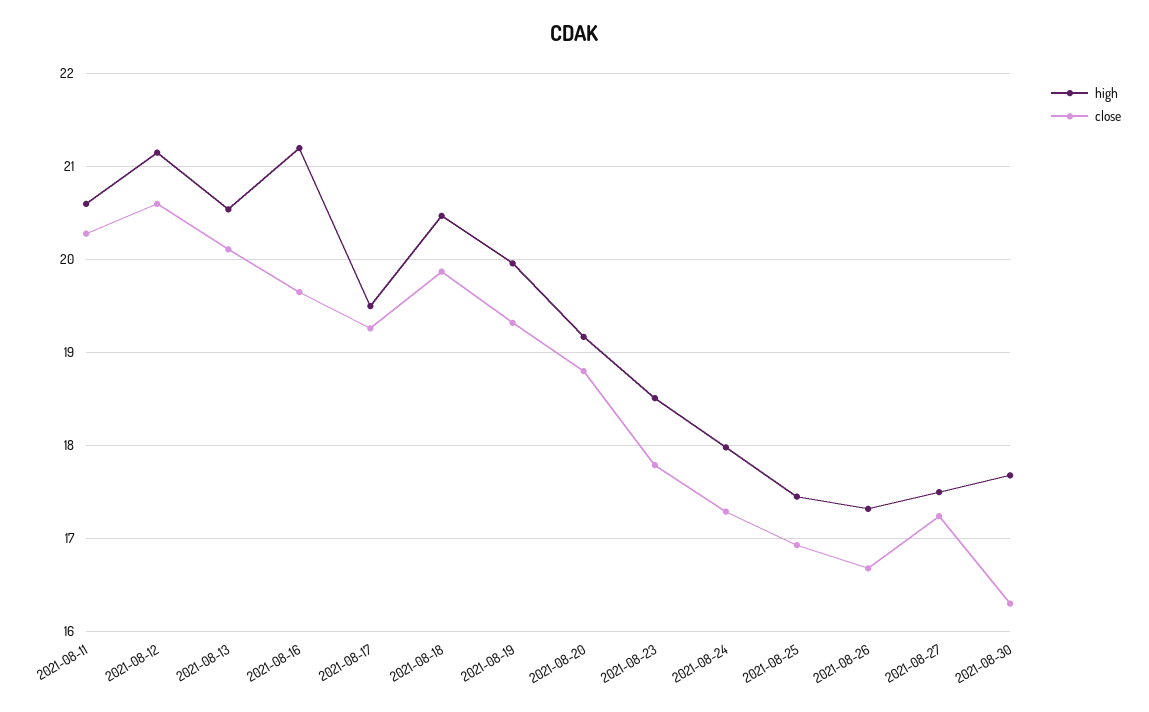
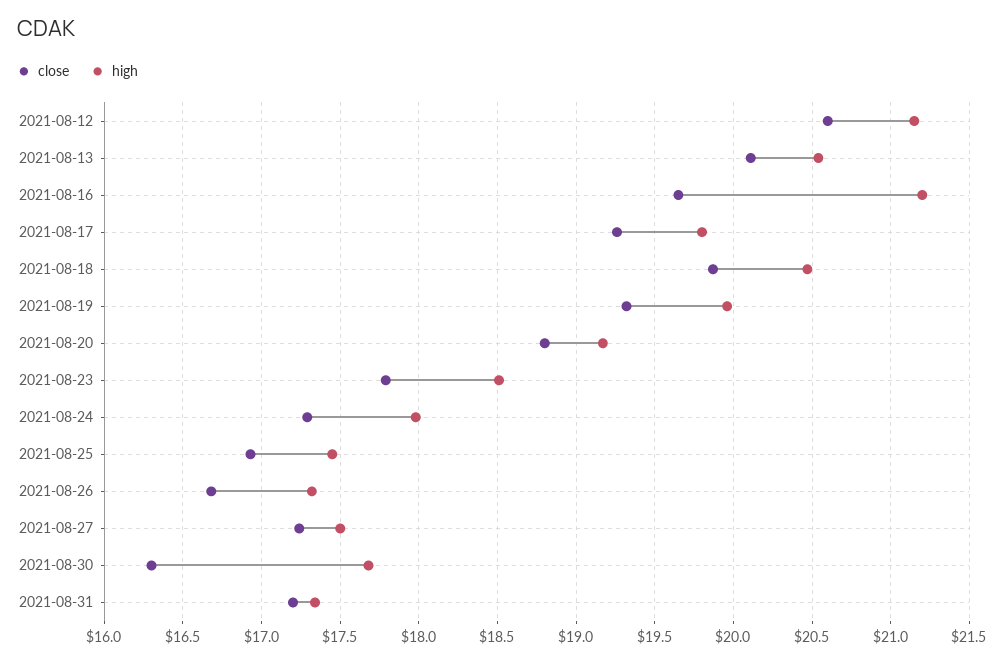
high, 2021-08-11: 20.6 -> none
close, 2021-08-11: 20.3 -> none
high, 2021-08-17: 19.5 -> 19.8
close, 2021-08-31: none -> 17.2
high, 2021-08-31: none -> 17.35

